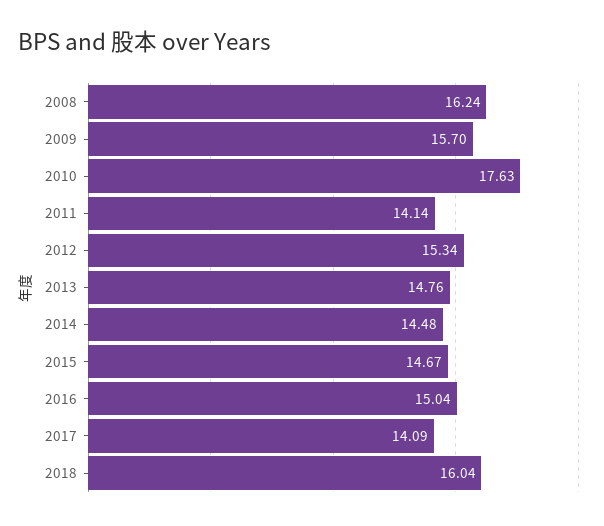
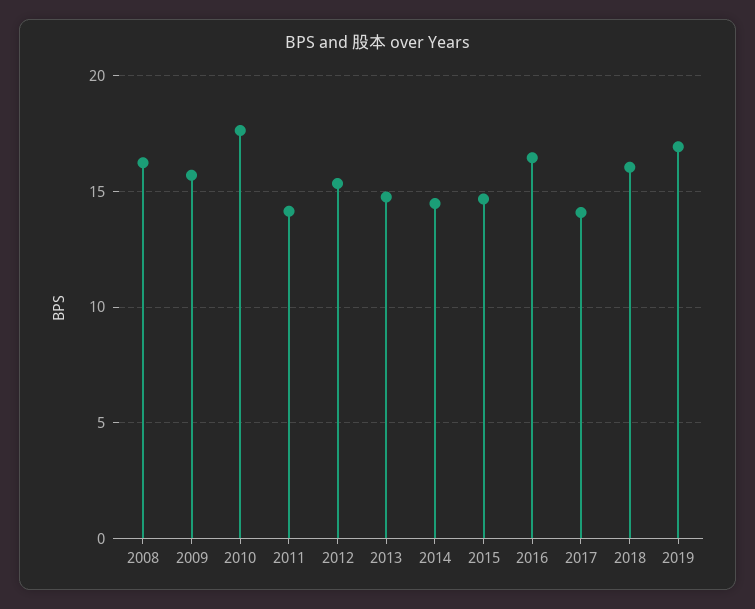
2016: 15.04 -> 16.5
2019: none -> 17

